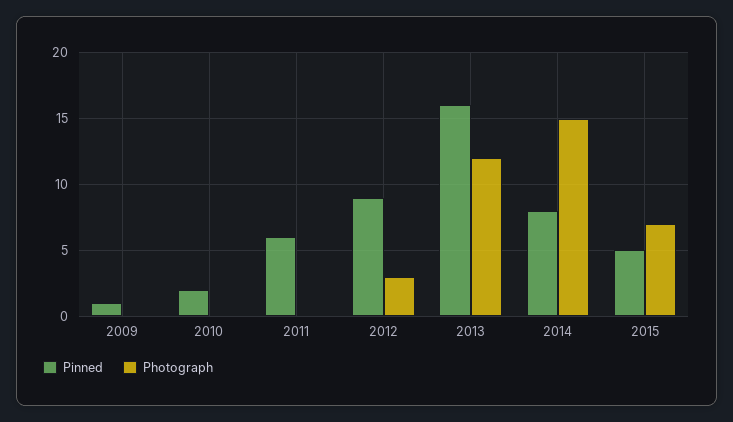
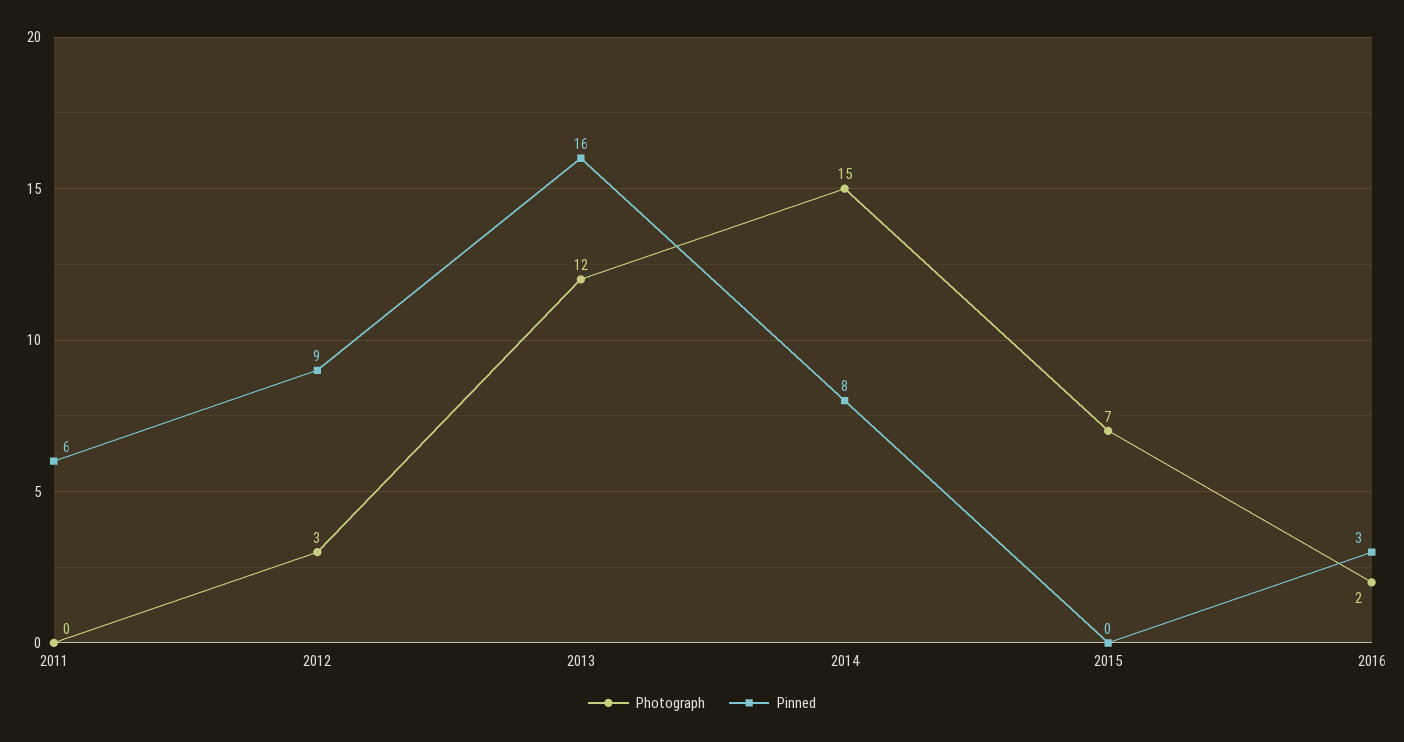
Pinned, 2009: 1 -> none
Photograph, 2009: 0 -> none
Pinned, 2010: 2 -> none
Photograph, 2010: 0 -> none
Pinned, 2015: 5 -> 0
Photograph, 2016: none -> 2
Pinned, 2016: none -> 3

